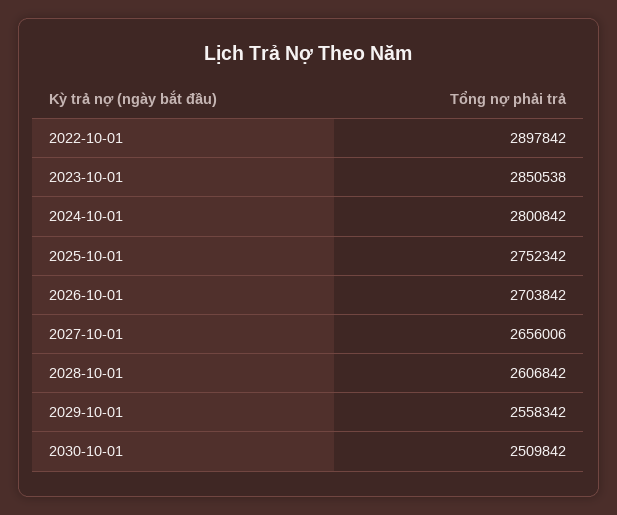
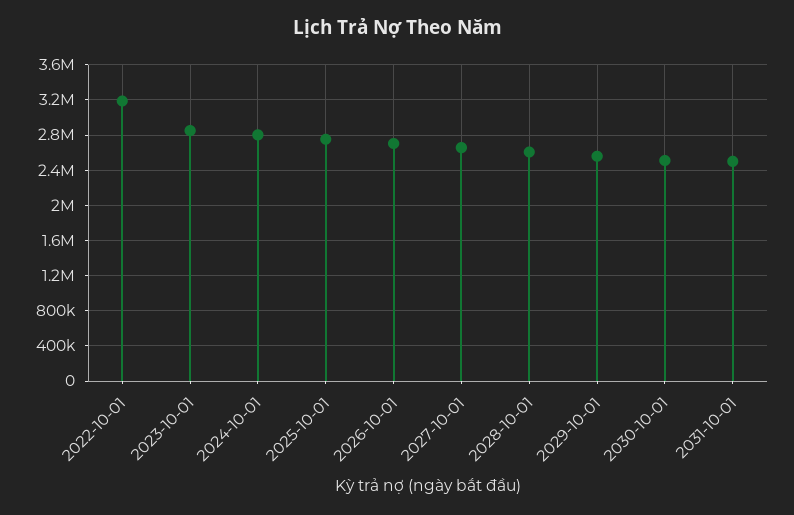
2022-10-01: 2897842 -> 3200000
2031-10-01: none -> 2500000

